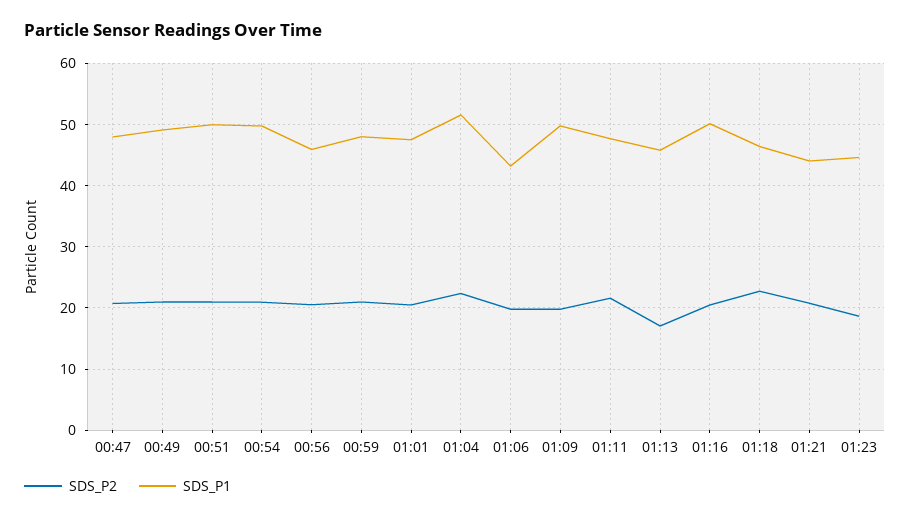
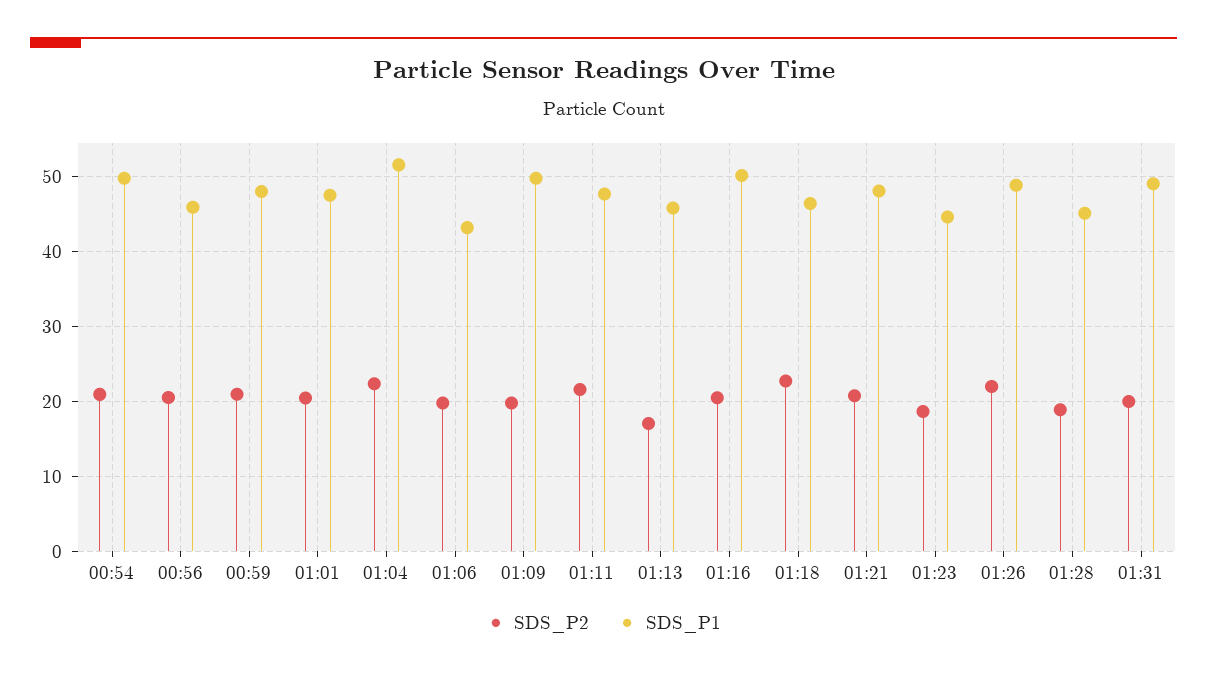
SDS_P2, 00:47: 21 -> none
SDS_P1, 00:47: 48 -> none
SDS_P2, 00:49: 21 -> none
SDS_P1, 00:49: 49 -> none
SDS_P2, 00:51: 21 -> none
SDS_P1, 00:51: 50 -> none
SDS_P1, 01:21: 44 -> 48
SDS_P2, 01:26: none -> 22
SDS_P1, 01:26: none -> 49
SDS_P2, 01:28: none -> 19
SDS_P1, 01:28: none -> 45
SDS_P2, 01:31: none -> 20
SDS_P1, 01:31: none -> 49

